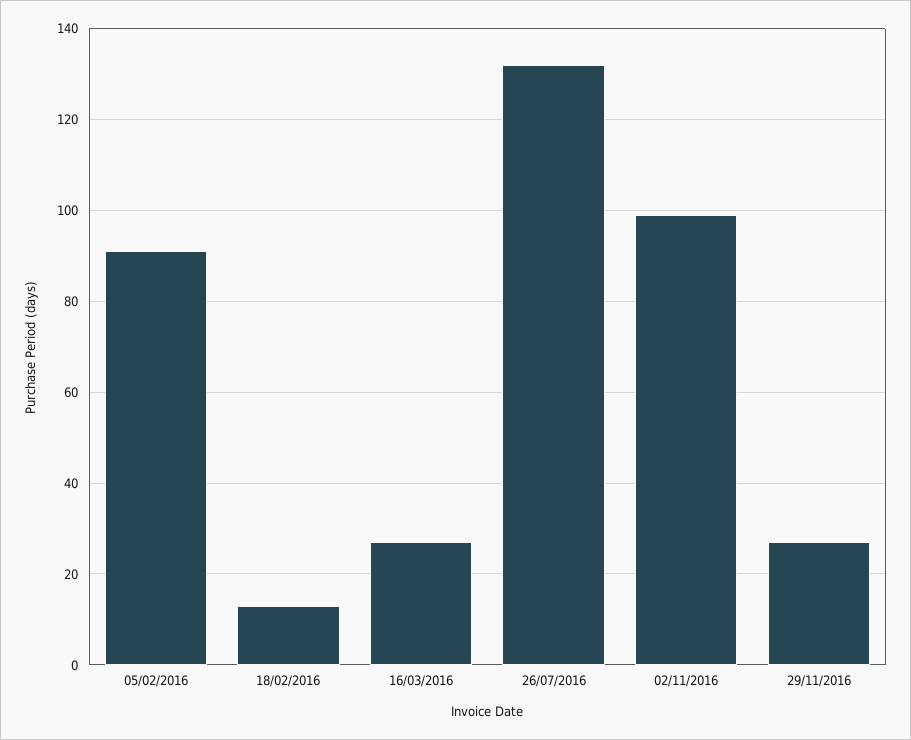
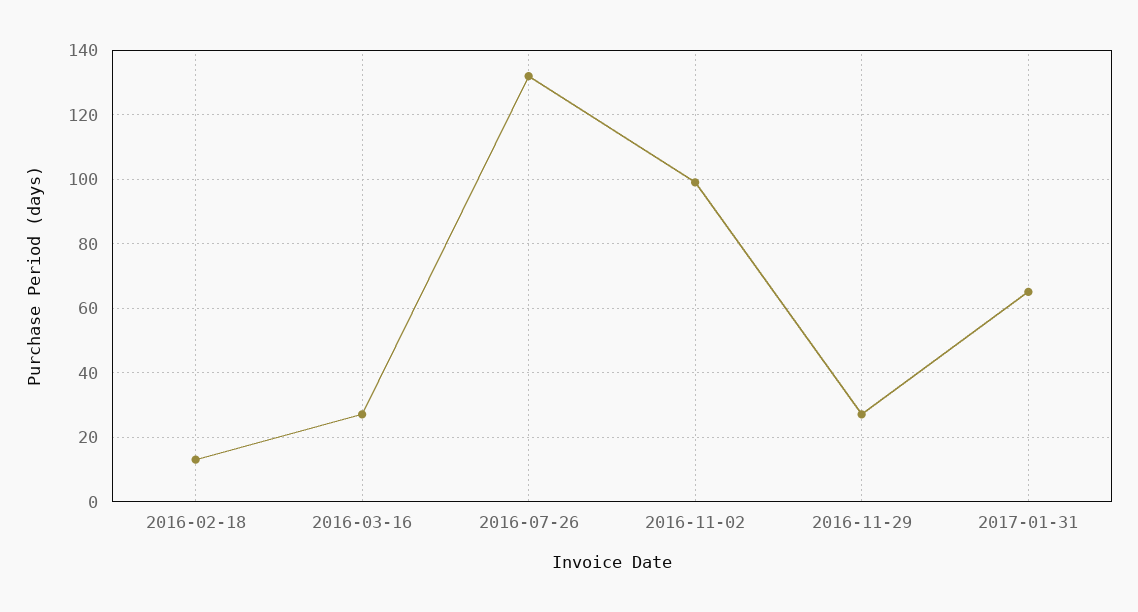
05/02/2016: 90 -> none
2017-01-31: none -> 65

